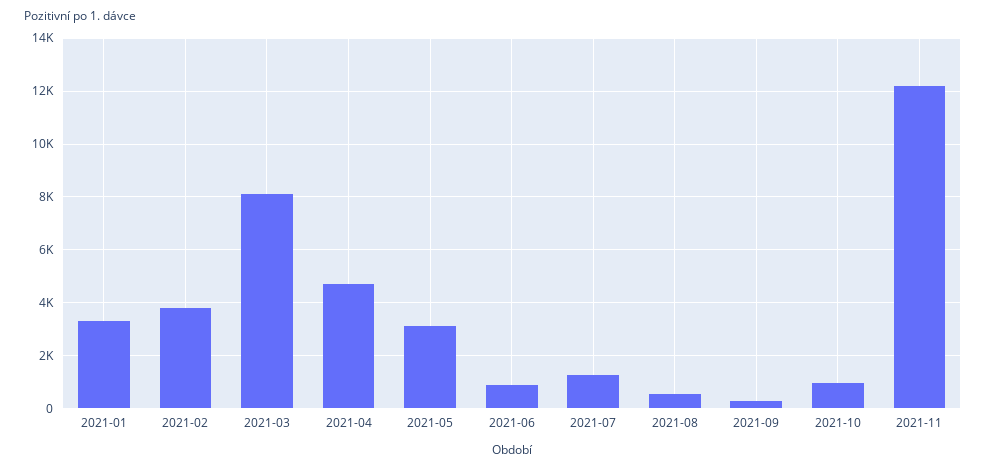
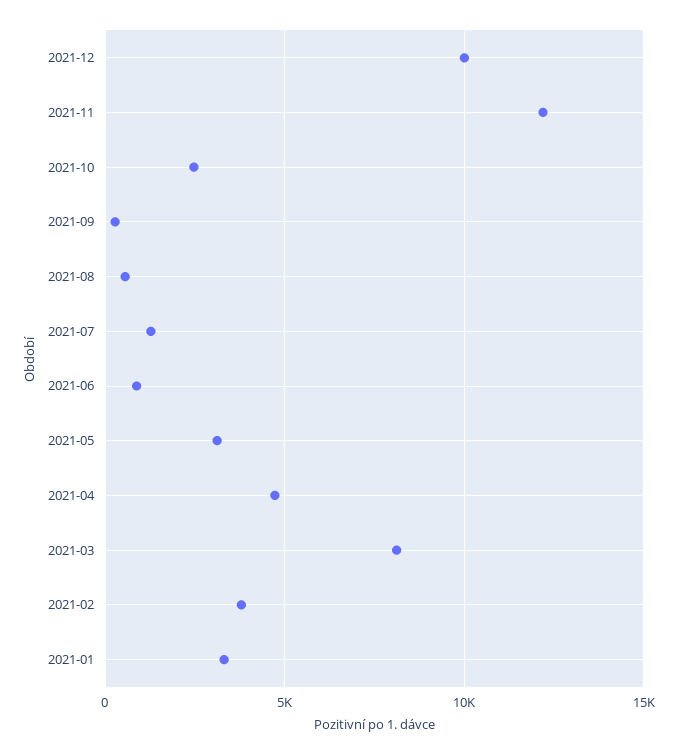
2021-10: 1000 -> 2500
2021-12: none -> 10000

